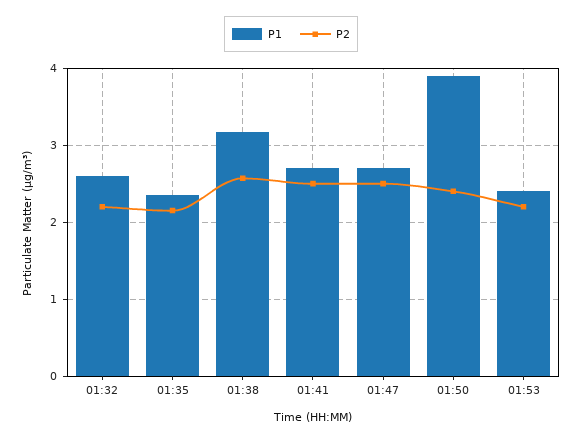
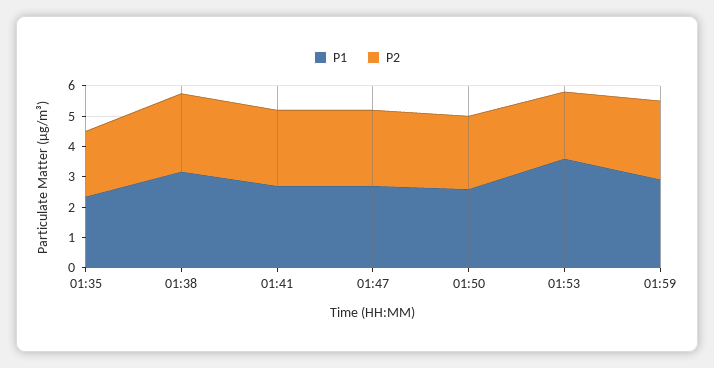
P1, 01:32: 2.6 -> none
P2, 01:32: 2.2 -> none
P1, 01:50: 3.9 -> 2.5
P1, 01:53: 2.4 -> 3.5
P1, 01:59: none -> 3
P2, 01:59: none -> 2.5

